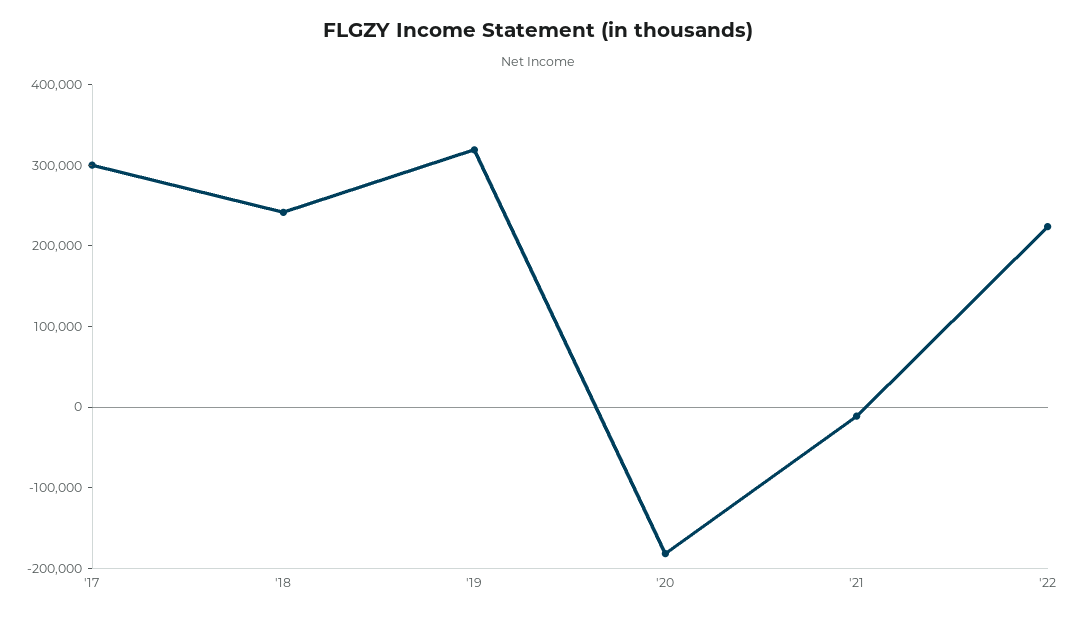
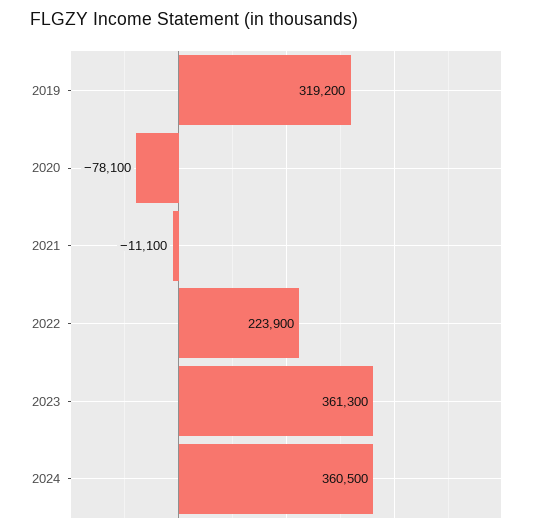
'17: 300000 -> none
'18: 240000 -> none
'20: -180000 -> -78100
2023: none -> 361300
2024: none -> 360500

